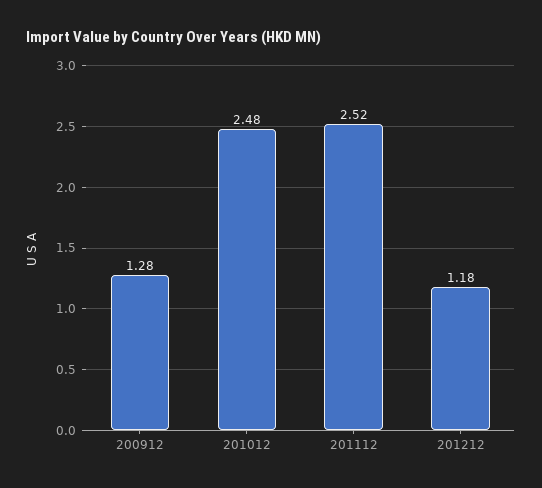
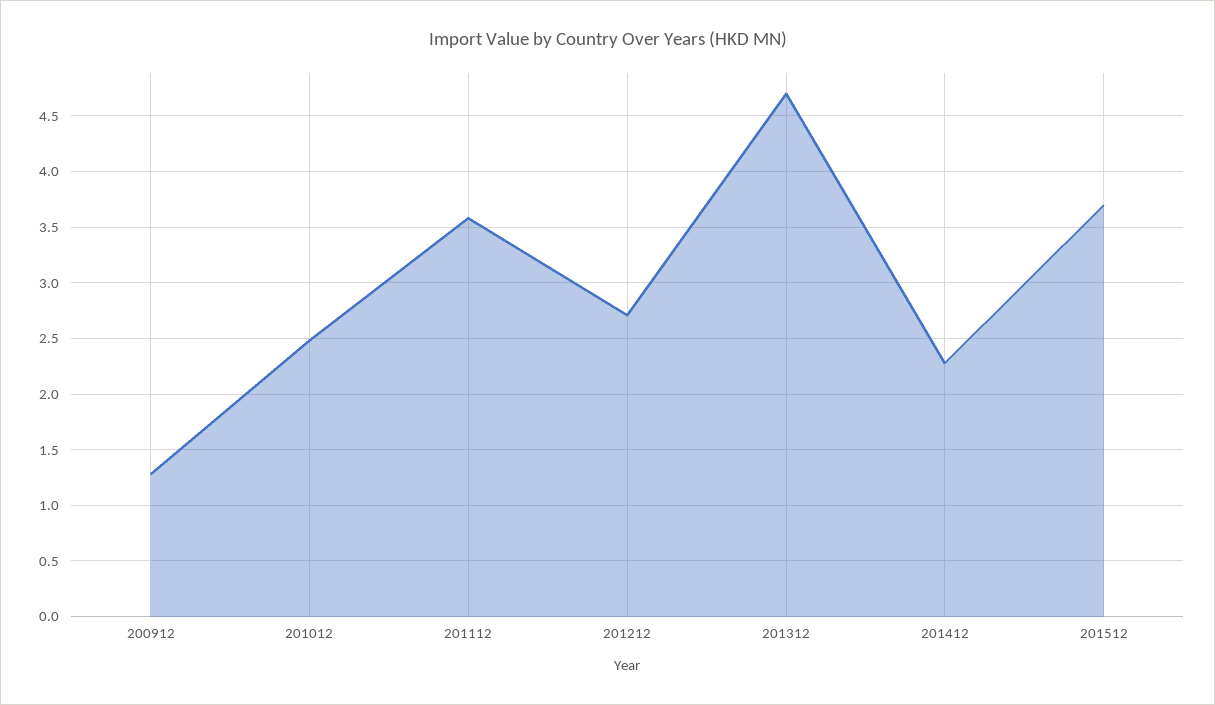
201112: 2.52 -> 3.6
201212: 1.18 -> 2.7
201312: none -> 4.7
201412: none -> 2.3
201512: none -> 3.7

